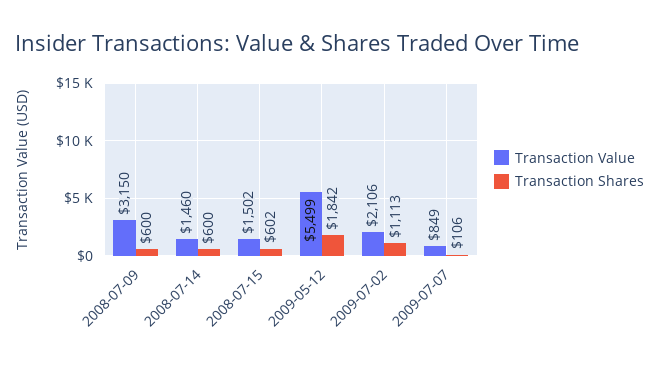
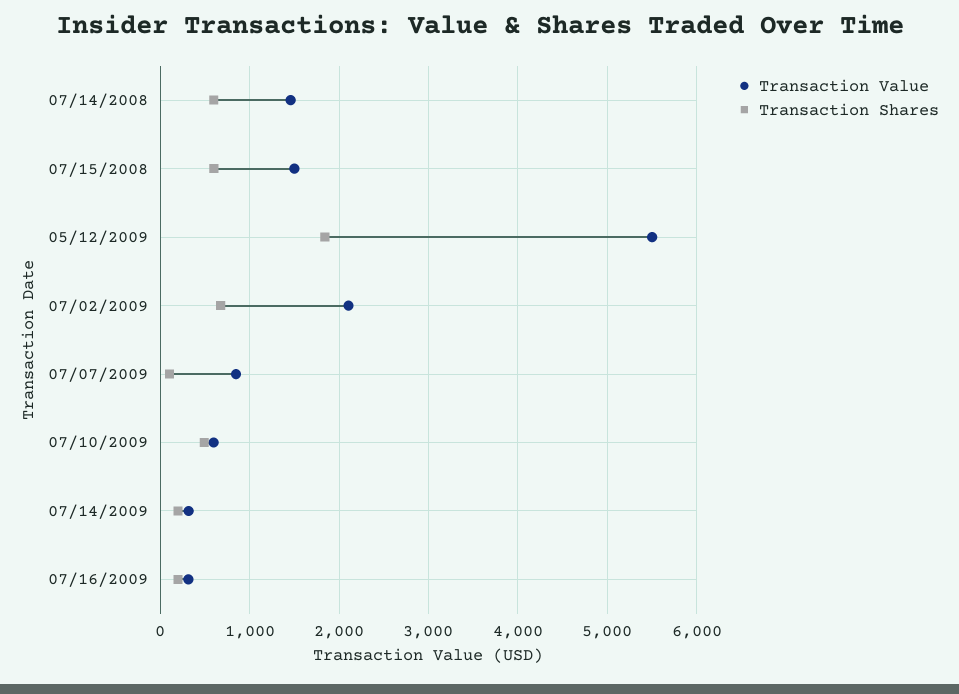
Transaction Value, 2008-07-09: 3150 -> none
Transaction Shares, 2008-07-09: 600 -> none
Transaction Shares, 2009-07-02: 1113 -> 700
Transaction Value, 07/10/2009: none -> 600
Transaction Shares, 07/10/2009: none -> 500
Transaction Value, 07/14/2009: none -> 300
Transaction Shares, 07/14/2009: none -> 200
Transaction Value, 07/16/2009: none -> 300
Transaction Shares, 07/16/2009: none -> 200

